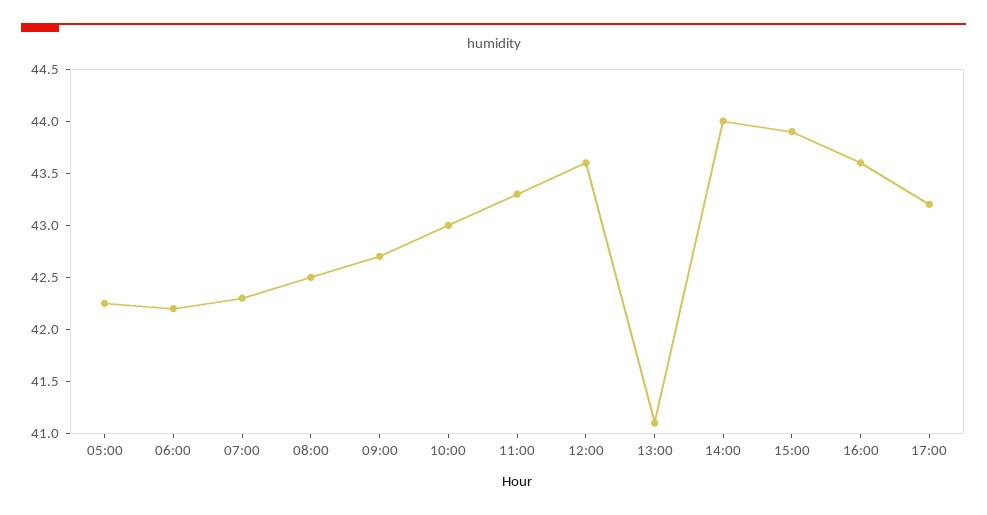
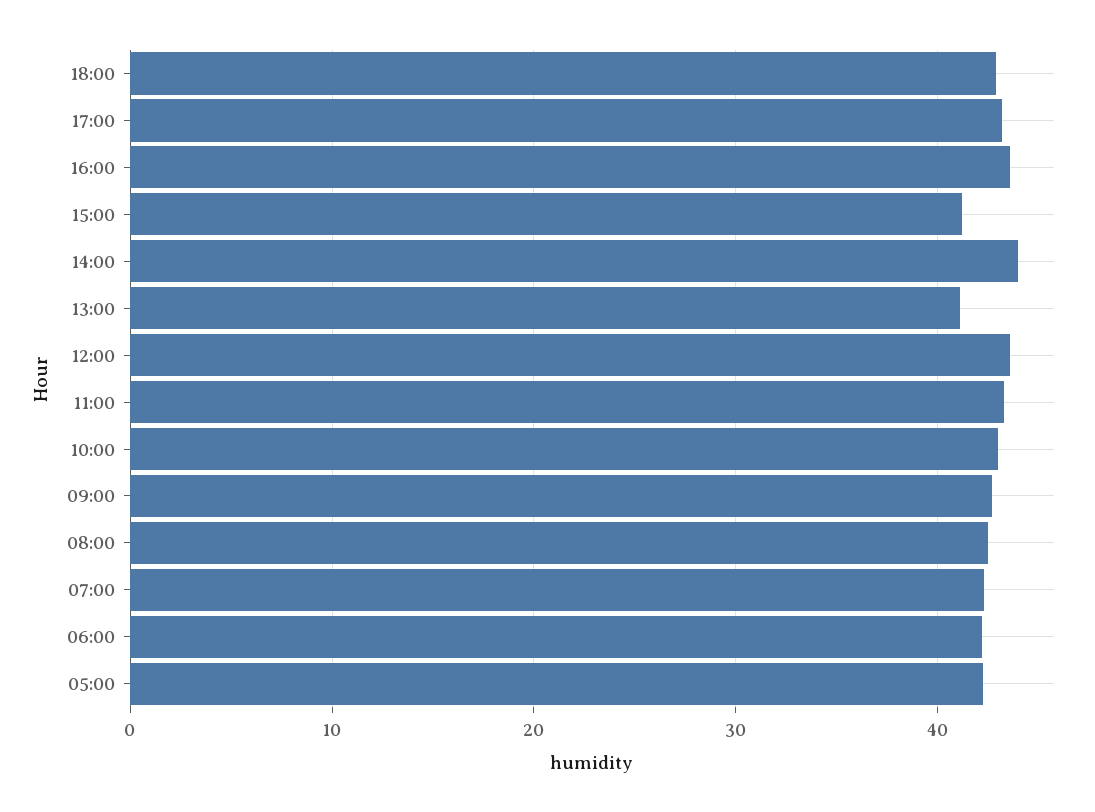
15:00: 43.9 -> 41
18:00: none -> 43

